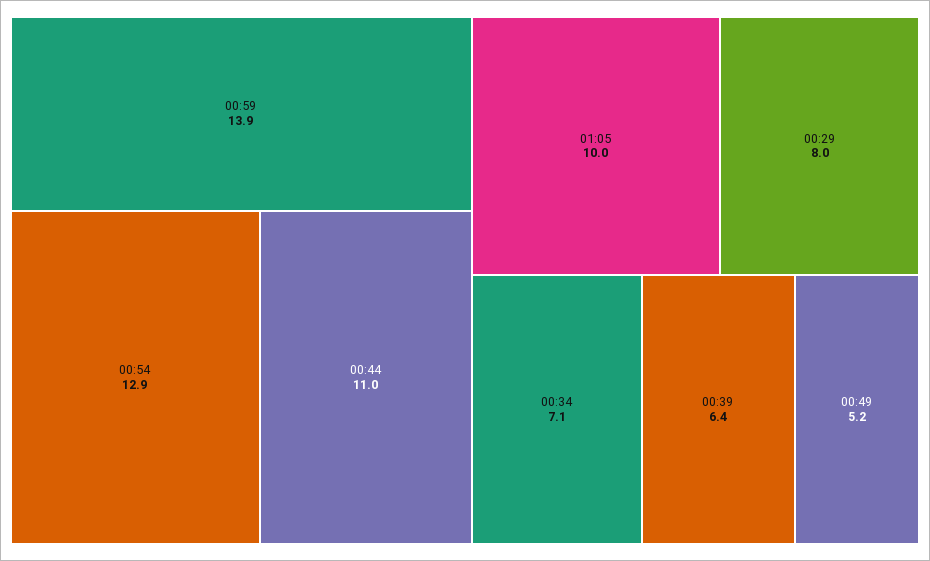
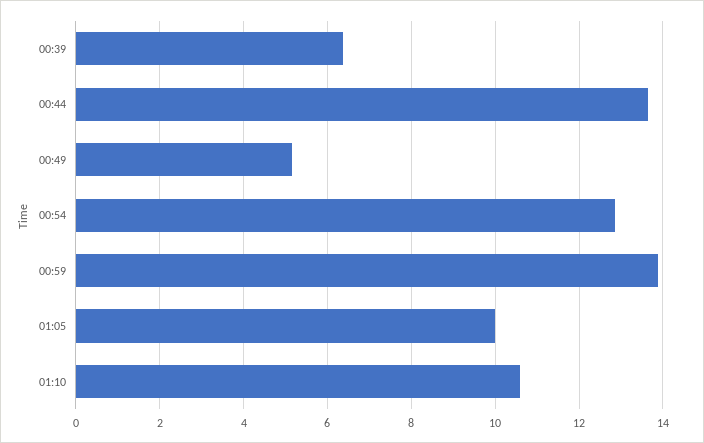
00:44: 11 -> 13.6
00:29: 8 -> none
00:34: 7.1 -> none
01:10: none -> 10.6

